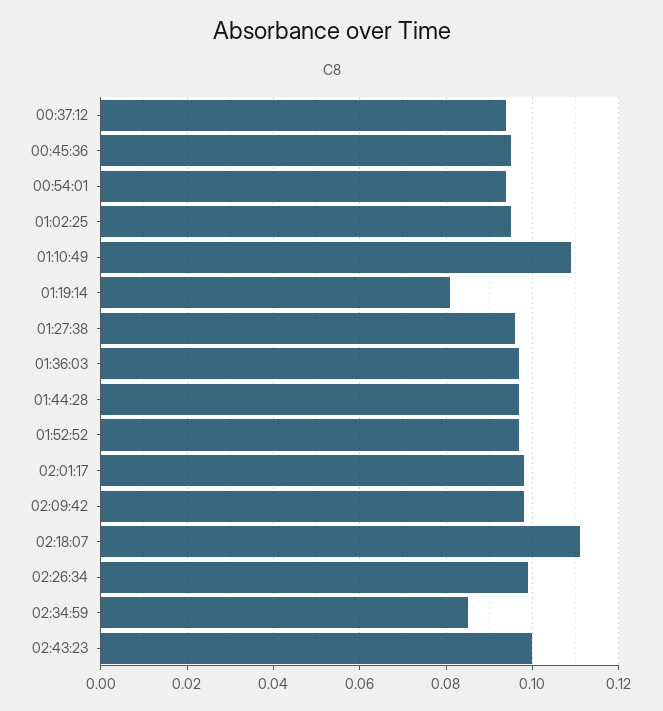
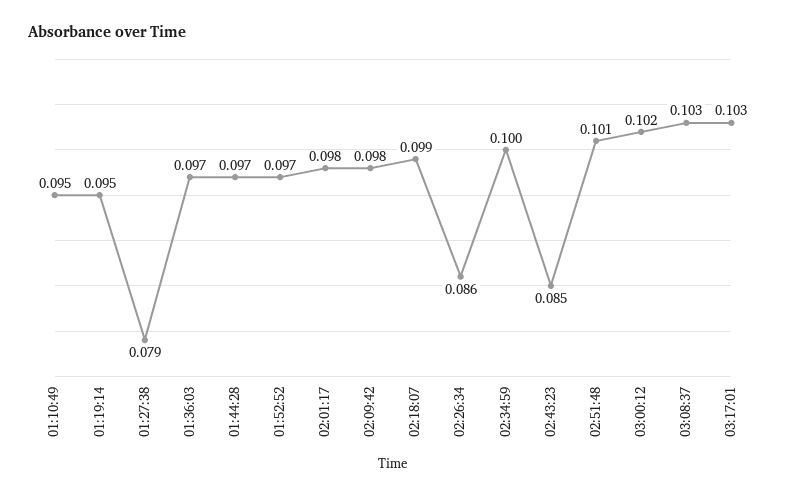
00:37:12: 0.095 -> none
00:45:36: 0.095 -> none
00:54:01: 0.095 -> none
01:02:25: 0.095 -> none
01:10:49: 0.11 -> 0.095
01:19:14: 0.08 -> 0.095
01:27:38: 0.095 -> 0.079
02:18:07: 0.11 -> 0.099
02:26:34: 0.1 -> 0.086
02:34:59: 0.085 -> 0.1
02:43:23: 0.1 -> 0.085
02:51:48: none -> 0.101
03:00:12: none -> 0.102
03:08:37: none -> 0.103
03:17:01: none -> 0.103

